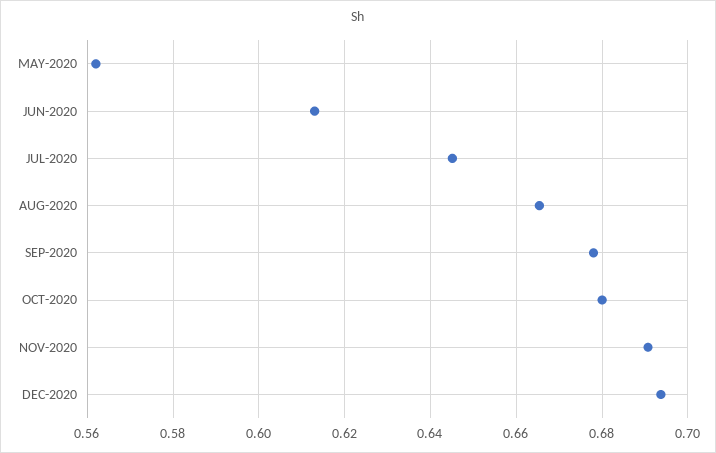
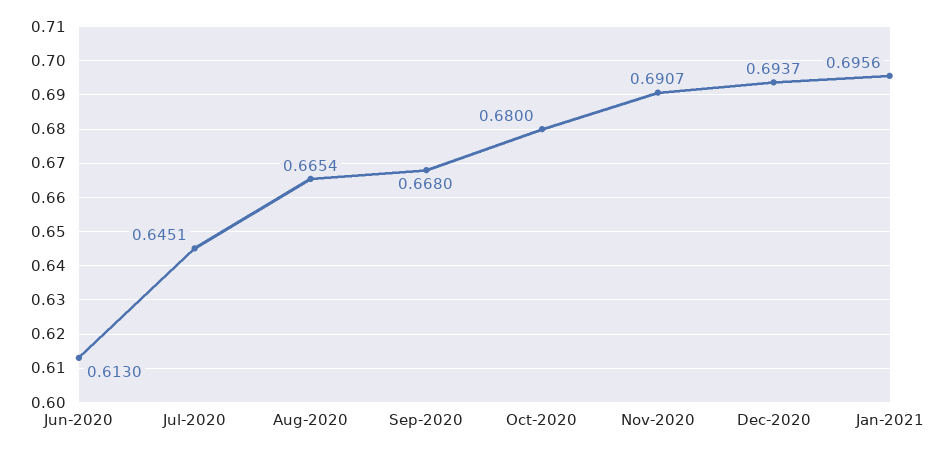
MAY-2020: 0.562 -> none
SEP-2020: 0.678 -> 0.668
Jan-2021: none -> 0.6956

